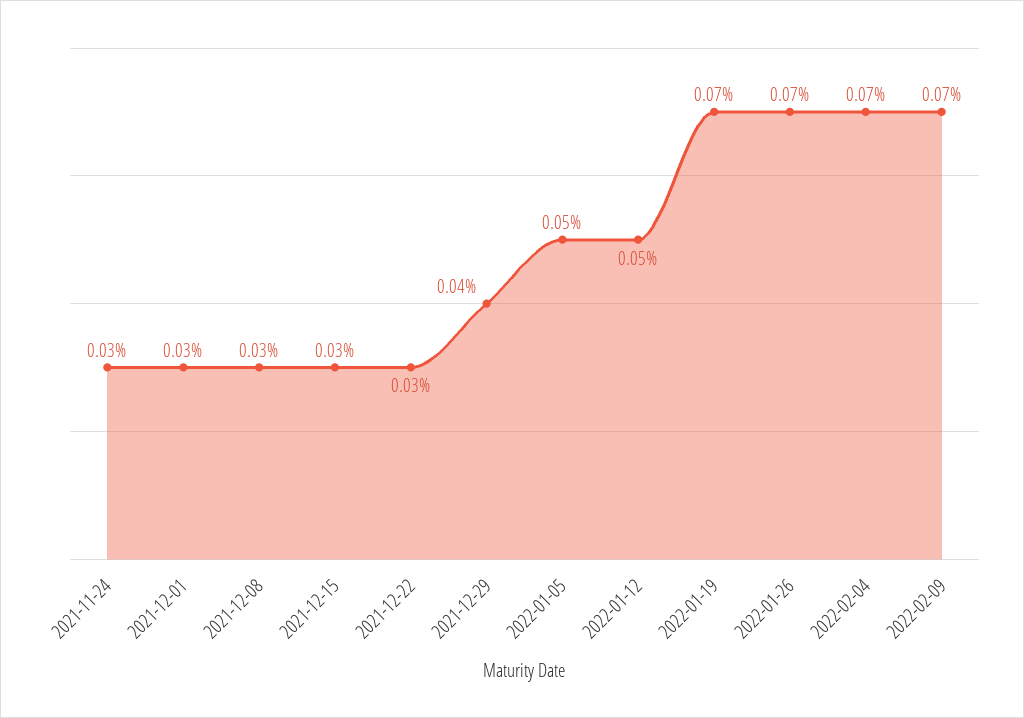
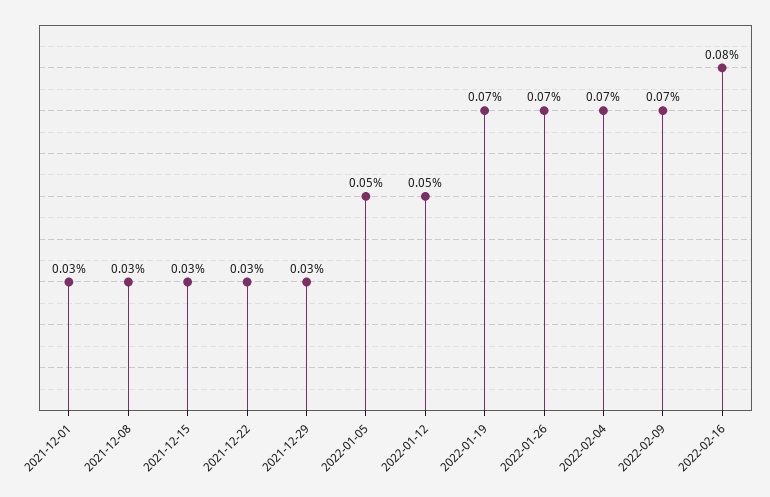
2021-11-24: 0.03 -> none
2021-12-29: 0.04 -> 0.03
2022-02-16: none -> 0.08

